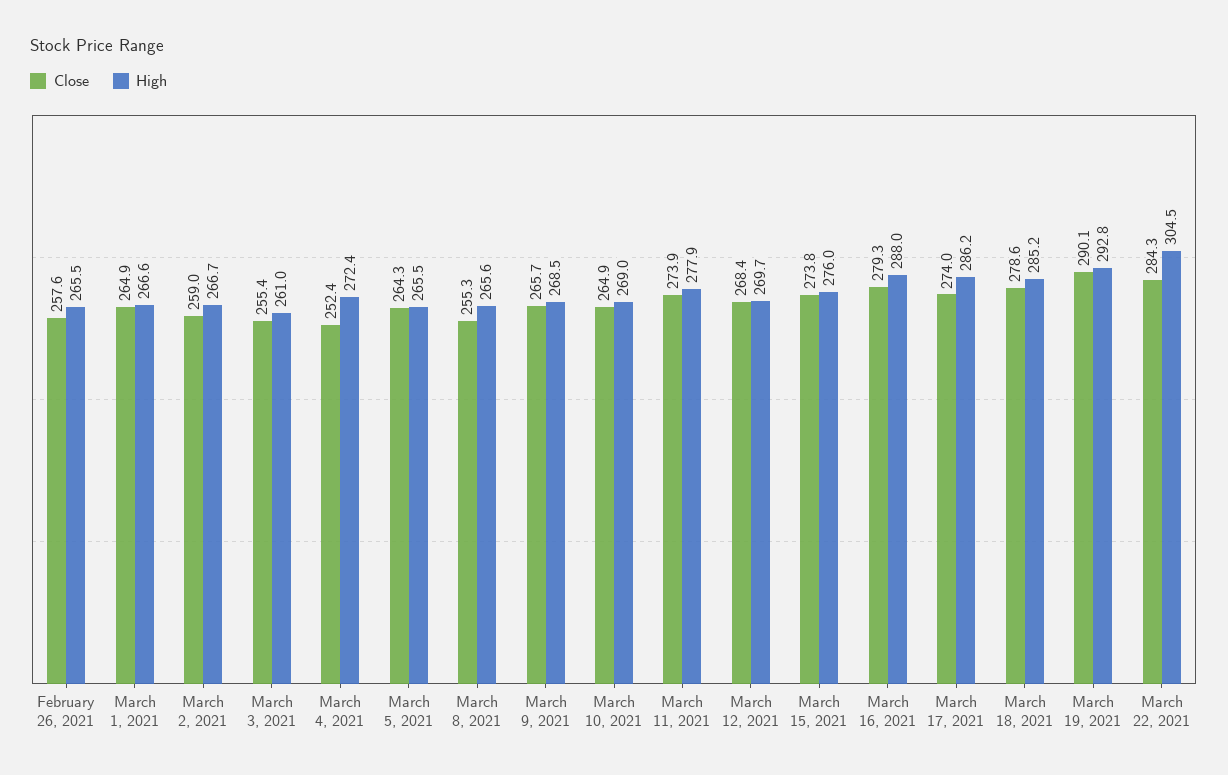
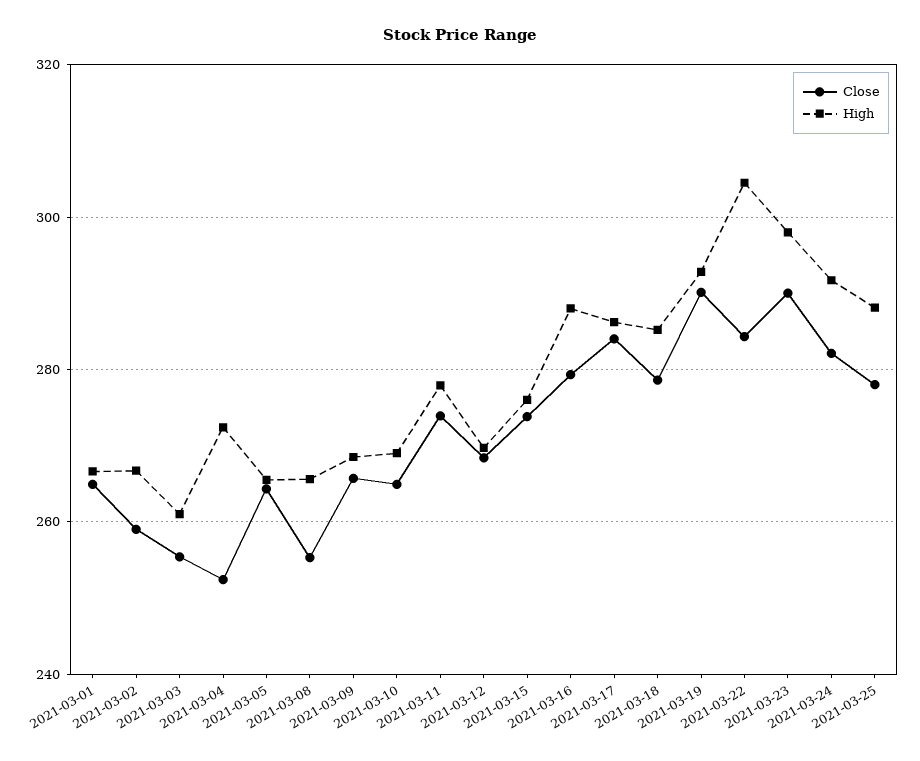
Close, February 26, 2021: 257.6 -> none
High, February 26, 2021: 265.5 -> none
Close, March 17, 2021: 274 -> 284
Close, 2021-03-23: none -> 290
High, 2021-03-23: none -> 298
Close, 2021-03-24: none -> 282
High, 2021-03-24: none -> 292
Close, 2021-03-25: none -> 278
High, 2021-03-25: none -> 288

